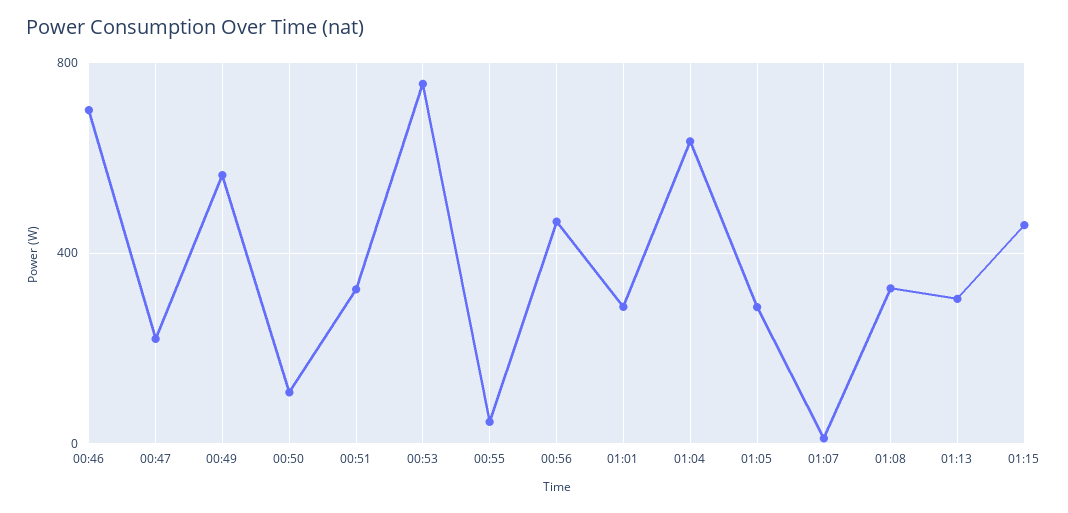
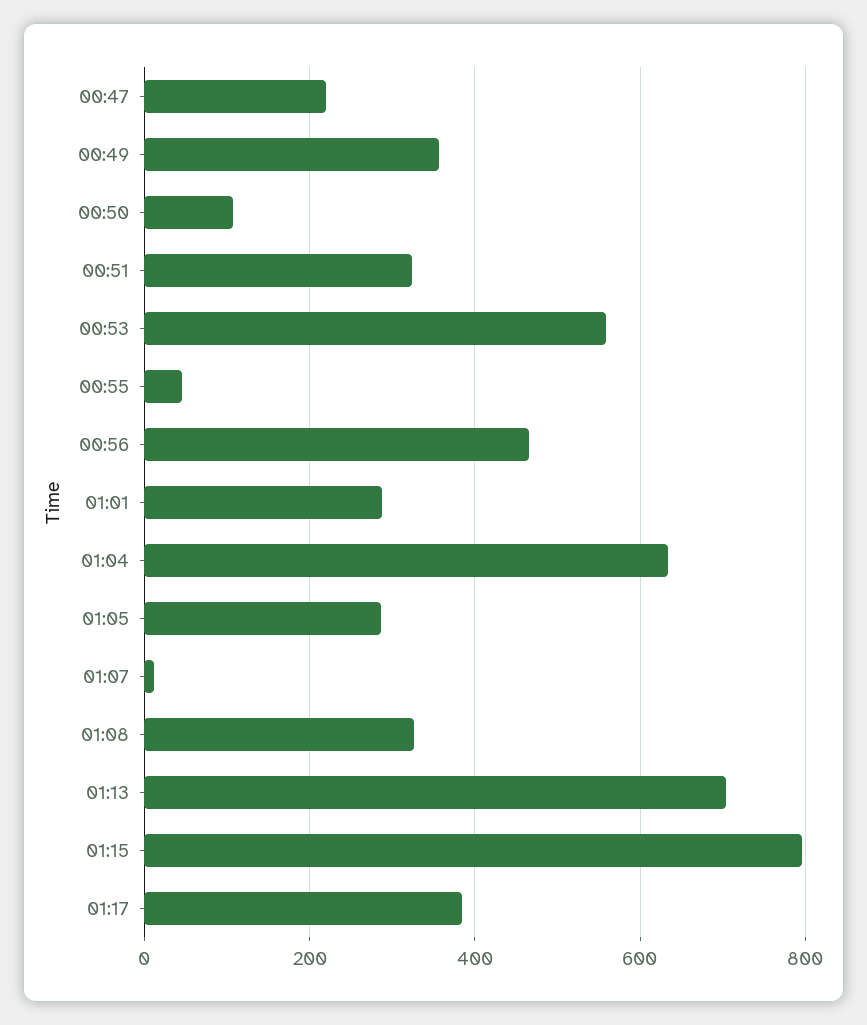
00:46: 700 -> none
00:49: 550 -> 360
00:53: 750 -> 560
01:13: 300 -> 700
01:15: 450 -> 800
01:17: none -> 380

